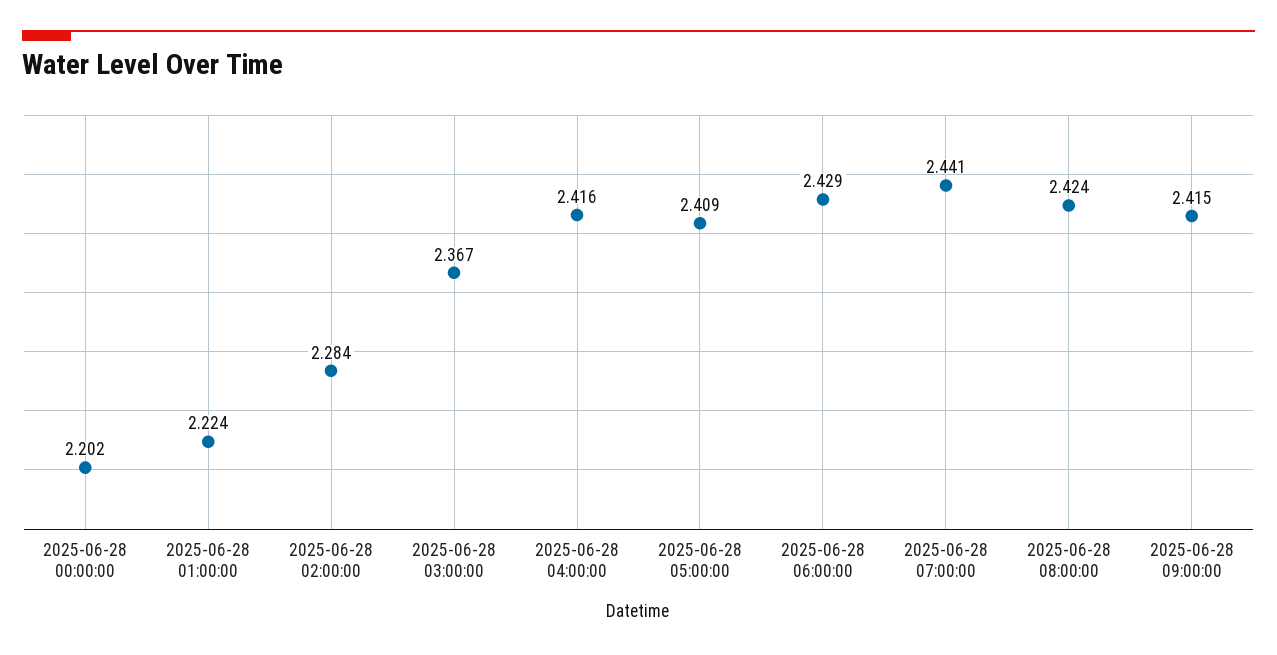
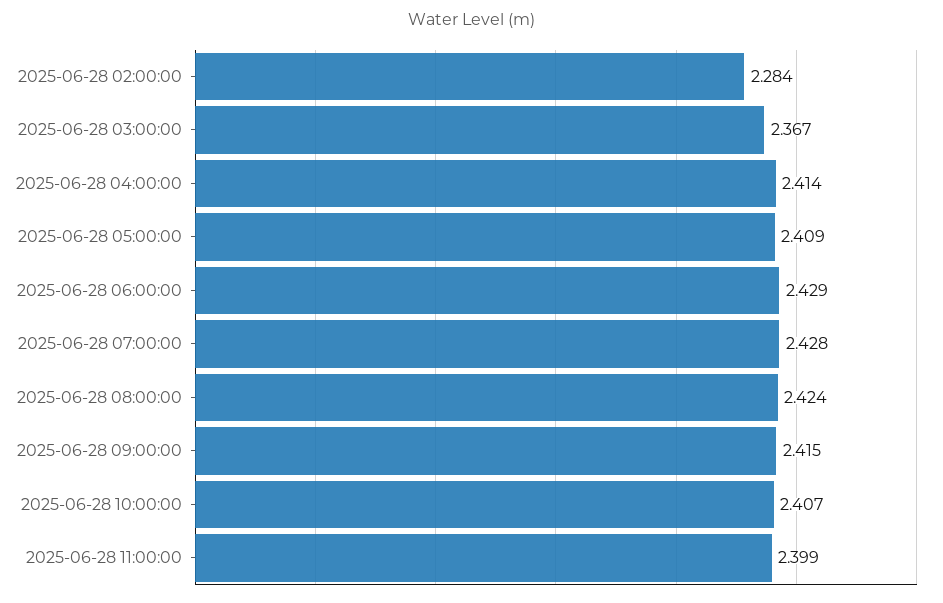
2025-06-28 00:00:00: 2.202 -> none
2025-06-28 01:00:00: 2.224 -> none
2025-06-28 04:00:00: 2.416 -> 2.414
2025-06-28 07:00:00: 2.441 -> 2.428
2025-06-28 10:00:00: none -> 2.407
2025-06-28 11:00:00: none -> 2.399

